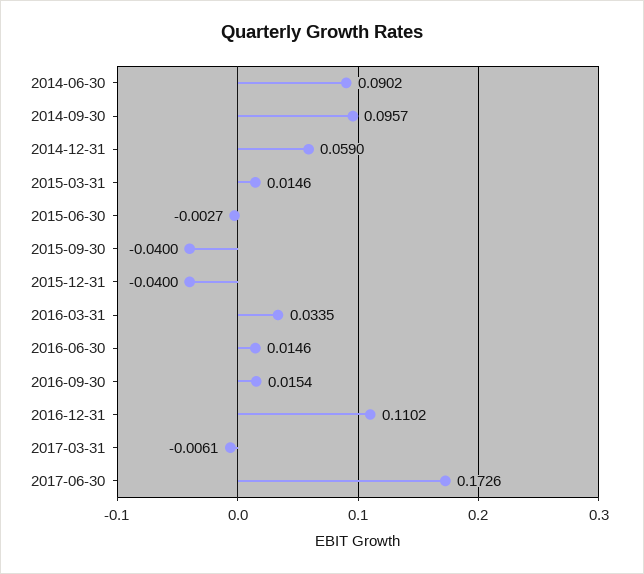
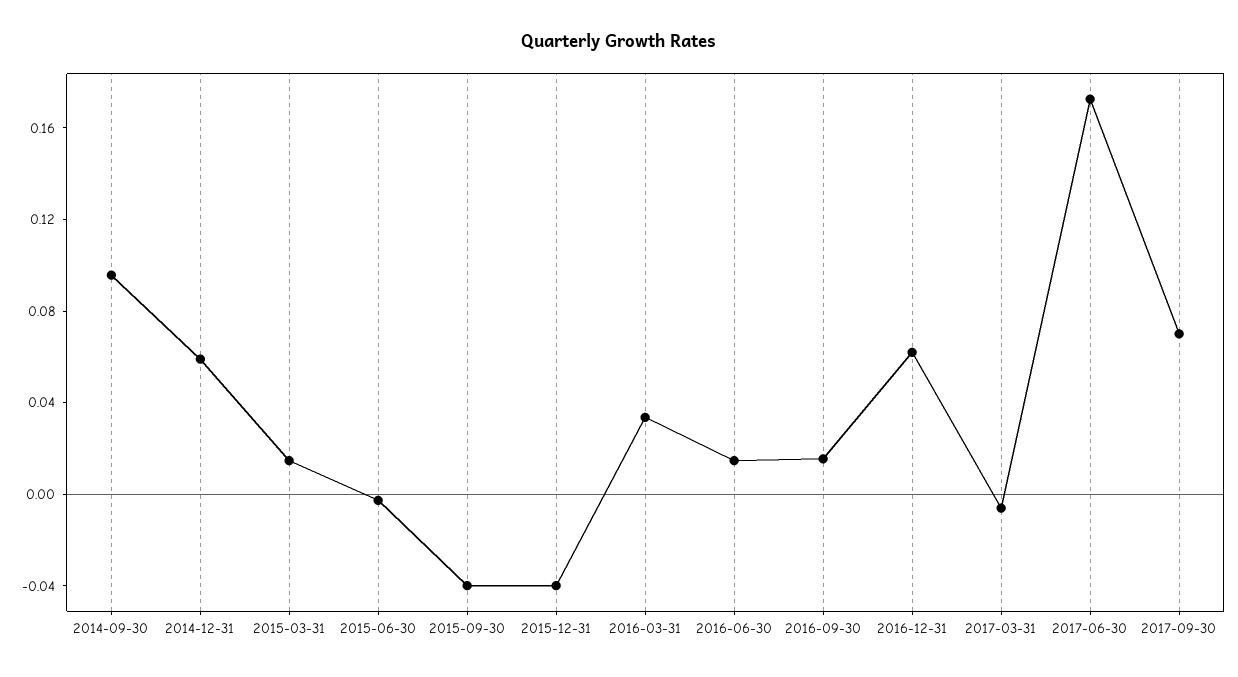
2014-06-30: 0.0902 -> none
2016-12-31: 0.1102 -> 0.06
2017-09-30: none -> 0.07

